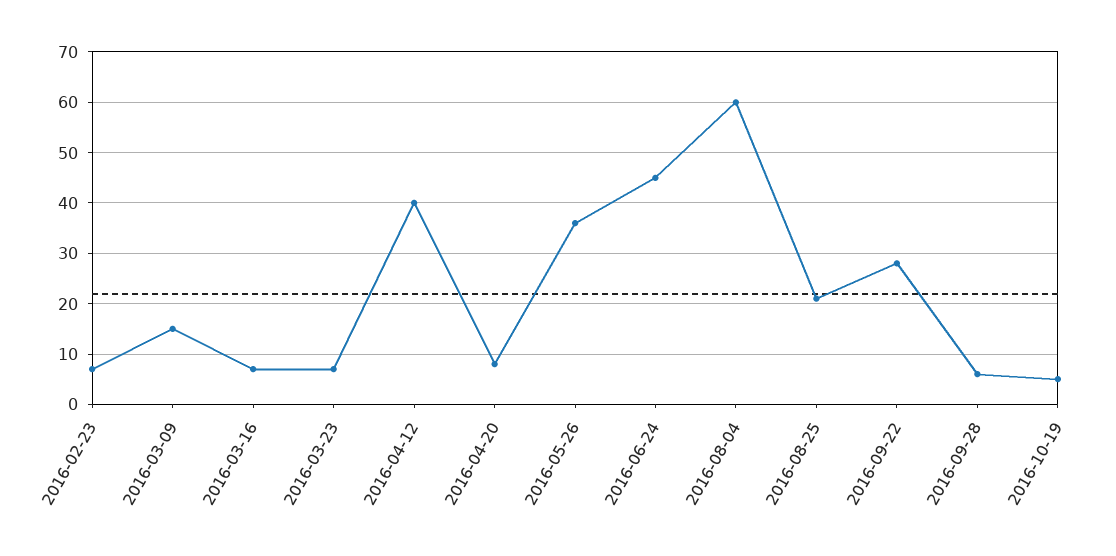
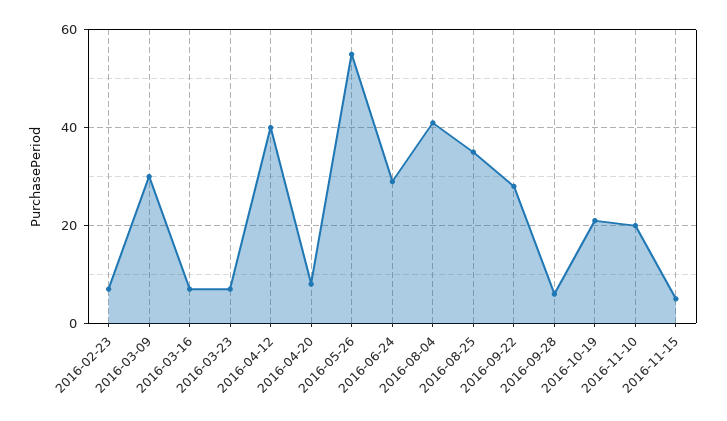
2016-03-09: 15 -> 30
2016-05-26: 35 -> 55
2016-06-24: 45 -> 30
2016-08-04: 60 -> 40
2016-08-25: 20 -> 35
2016-10-19: 5 -> 20
2016-11-10: none -> 20
2016-11-15: none -> 5

